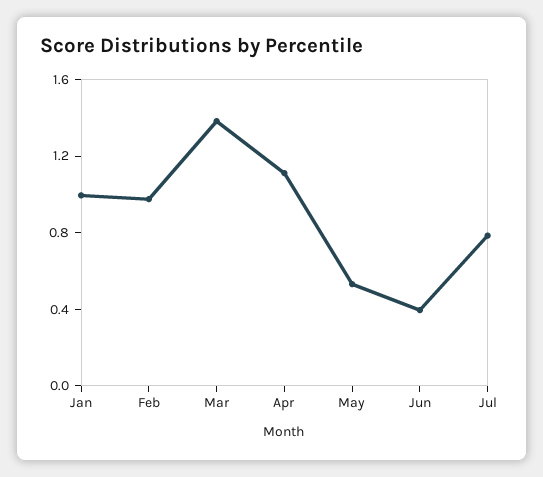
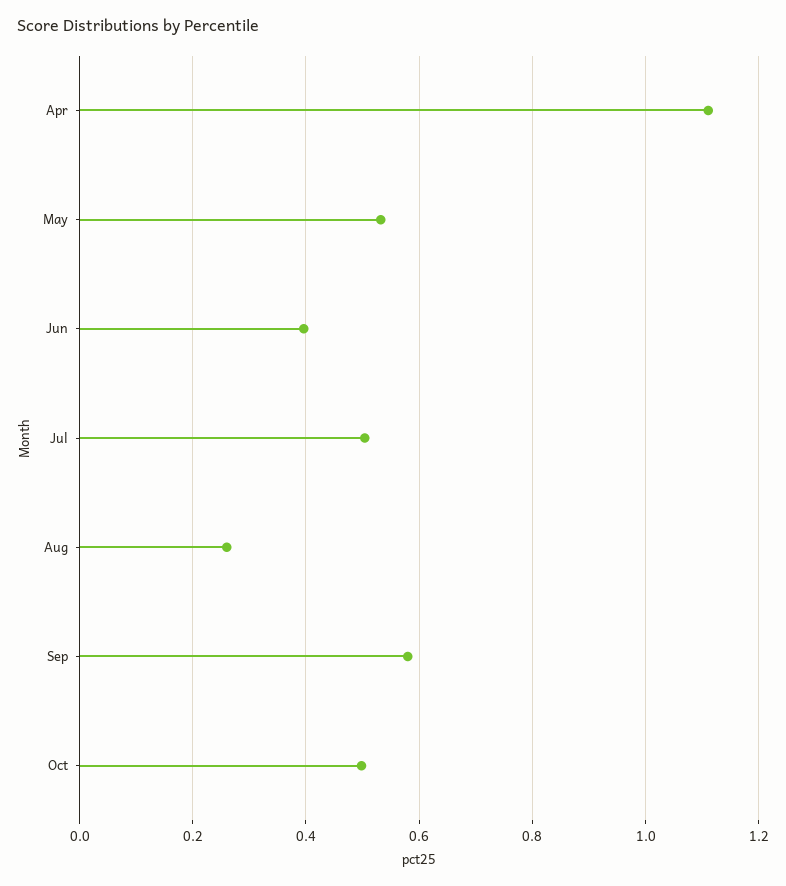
Jan: 1 -> none
Feb: 1 -> none
Mar: 1.4 -> none
Jul: 0.8 -> 0.5
Aug: none -> 0.26
Sep: none -> 0.58
Oct: none -> 0.5

